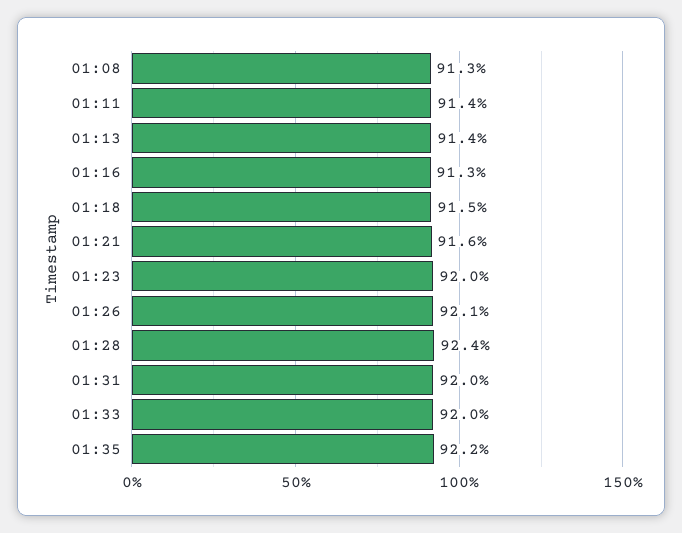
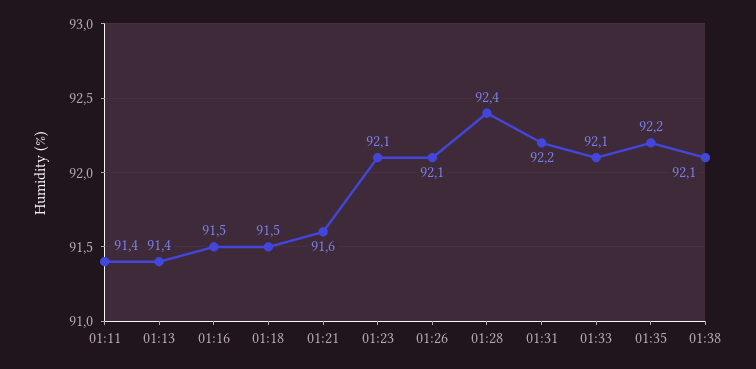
01:08: 91.3 -> none
01:16: 91.3 -> 91.5
01:23: 92 -> 92.1
01:31: 92 -> 92.2
01:33: 92 -> 92.1
01:38: none -> 92.1

